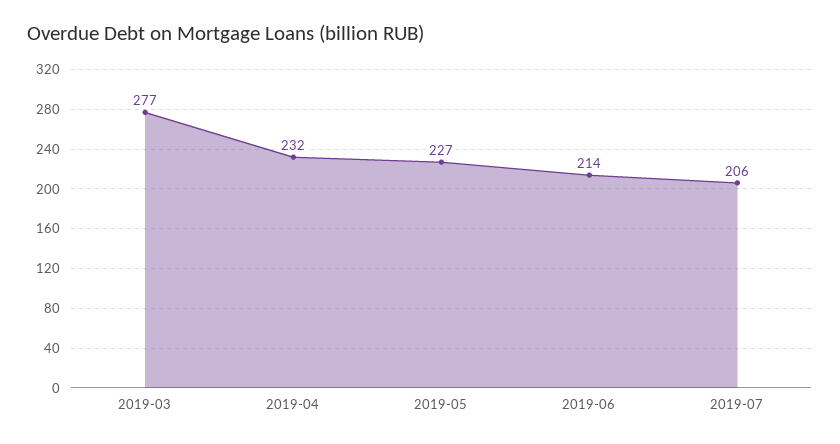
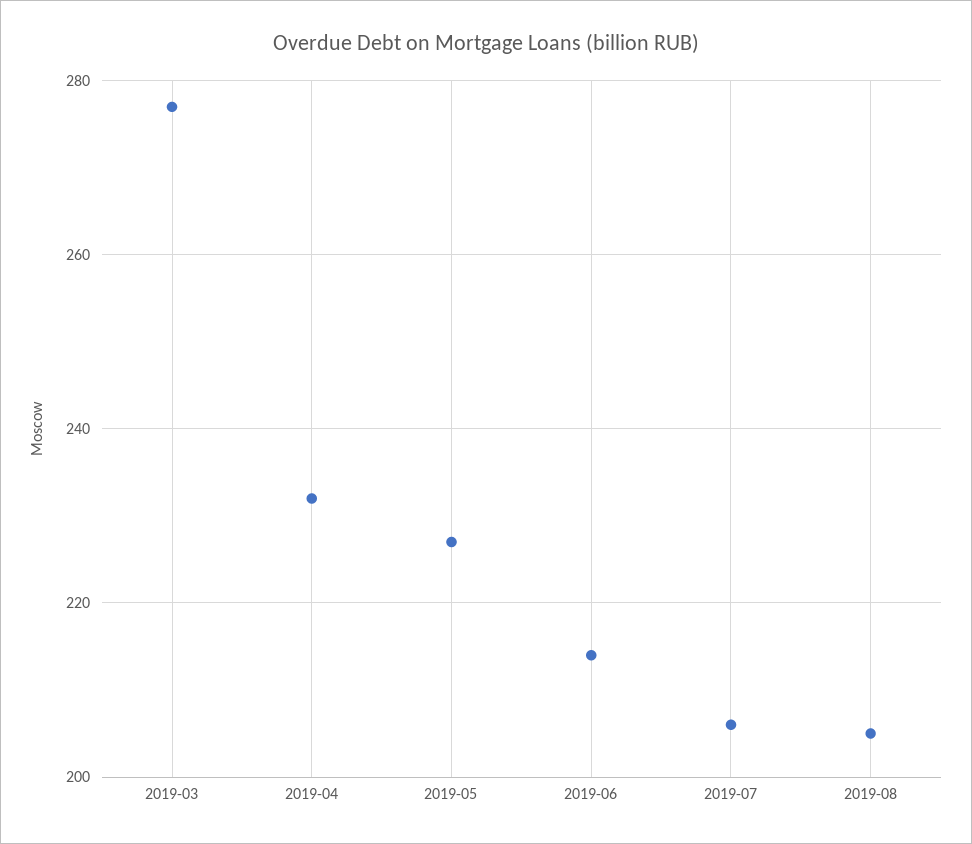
2019-08: none -> 205

